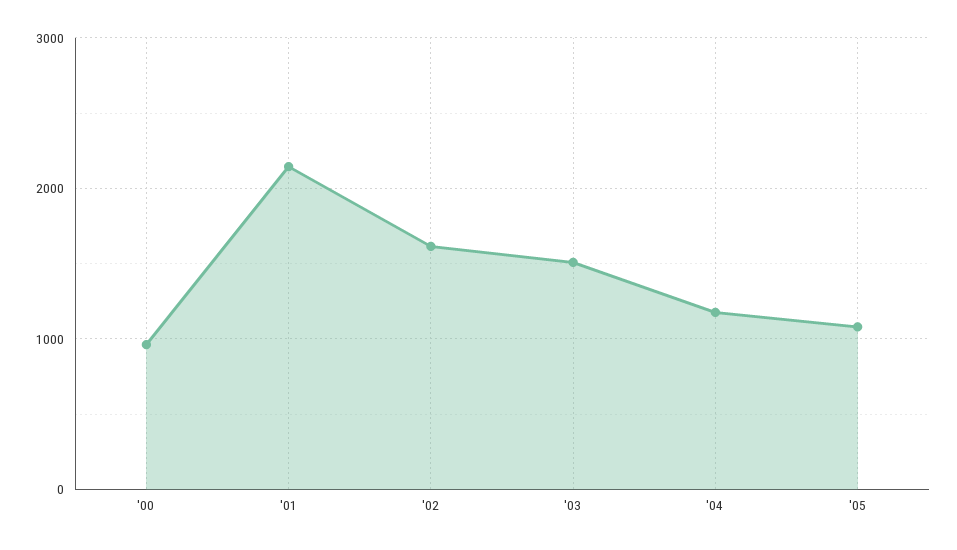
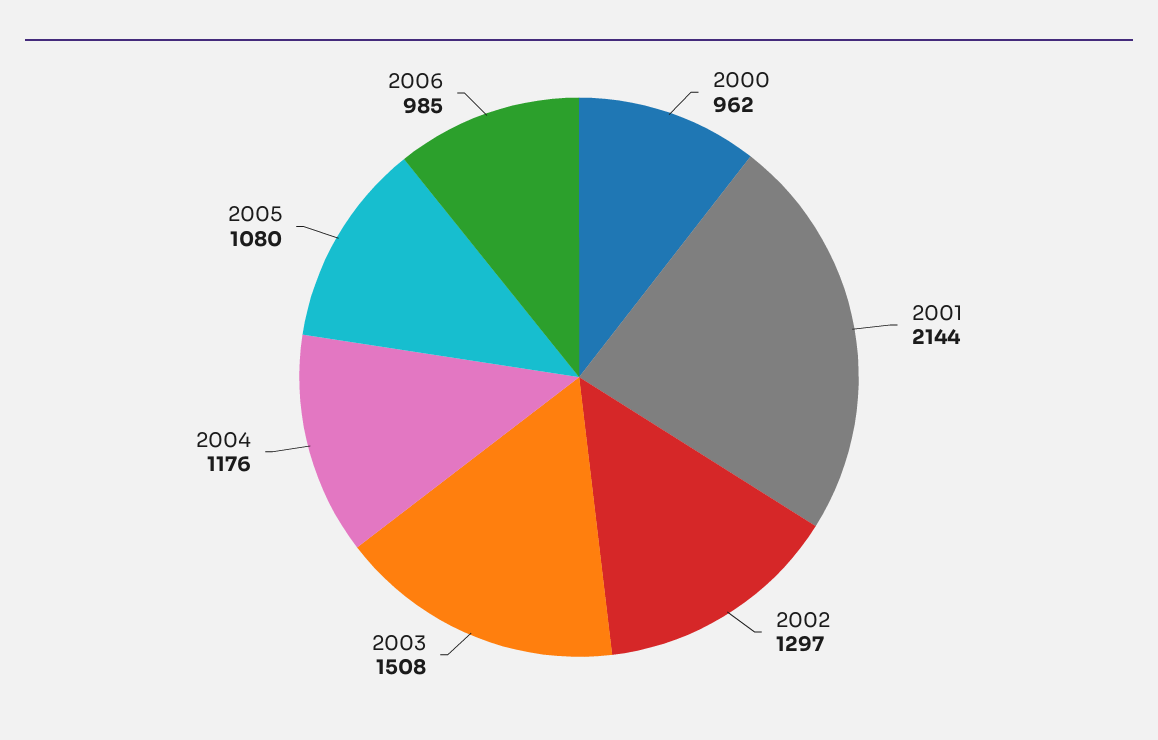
'02: 1600 -> 1297
2006: none -> 985

